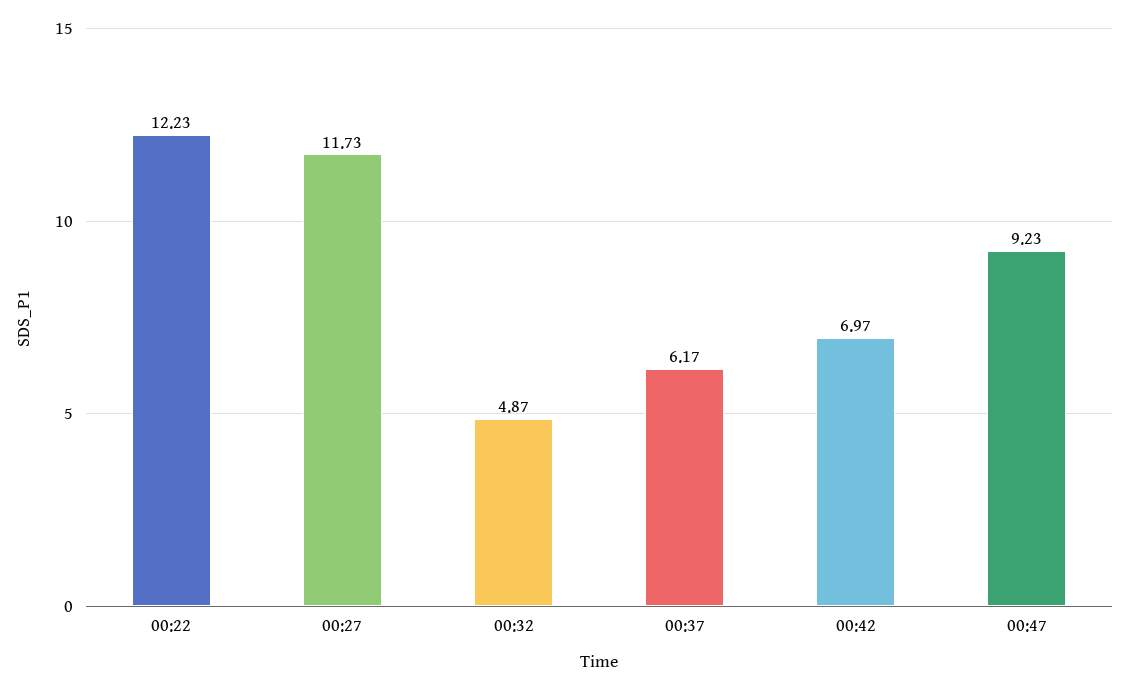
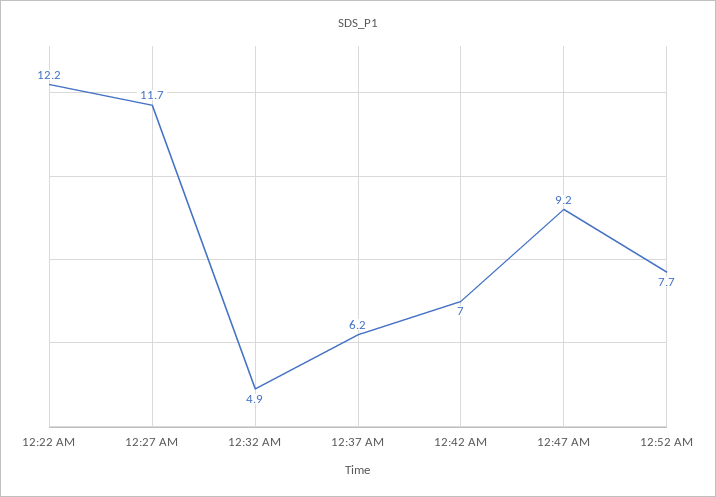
12:52 AM: none -> 7.7

